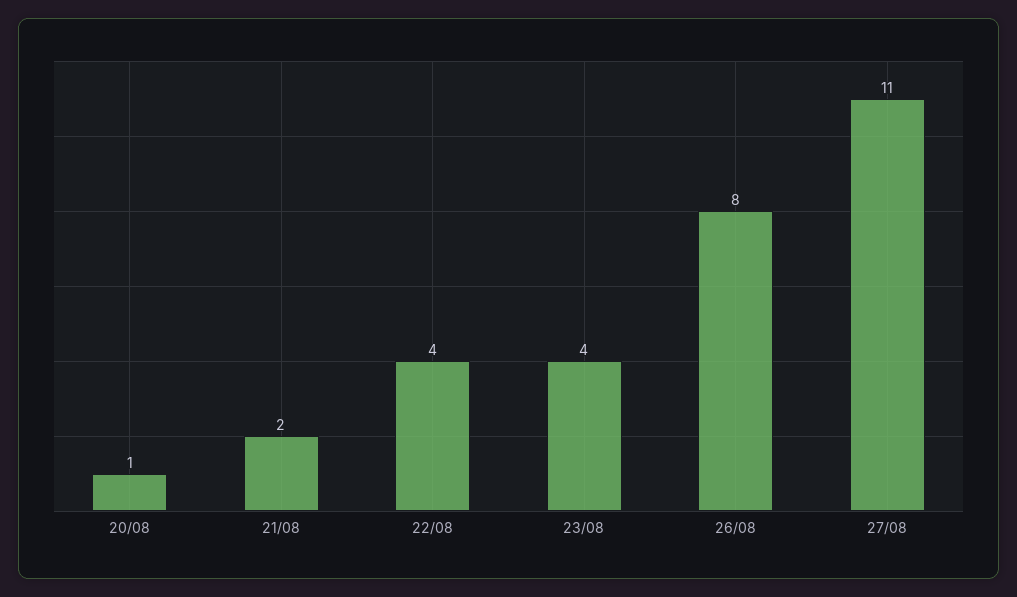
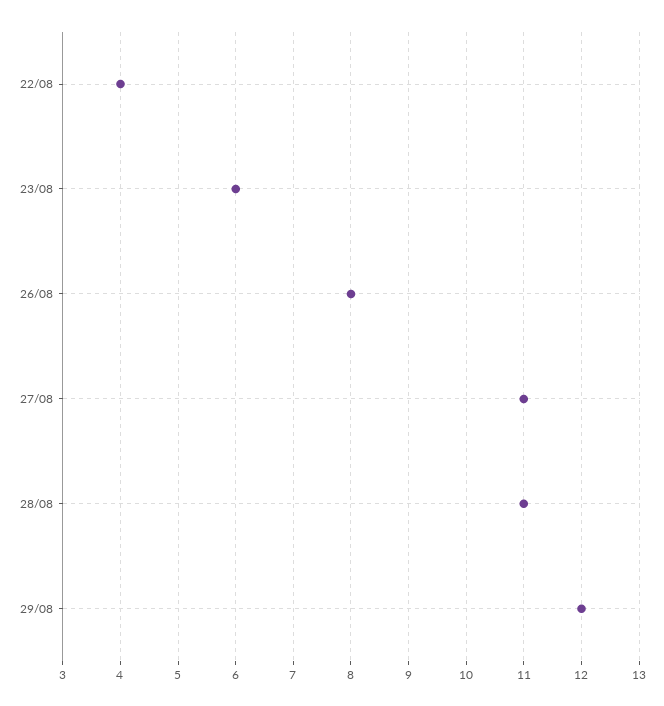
20/08: 1 -> none
21/08: 2 -> none
23/08: 4 -> 6
28/08: none -> 11
29/08: none -> 12

